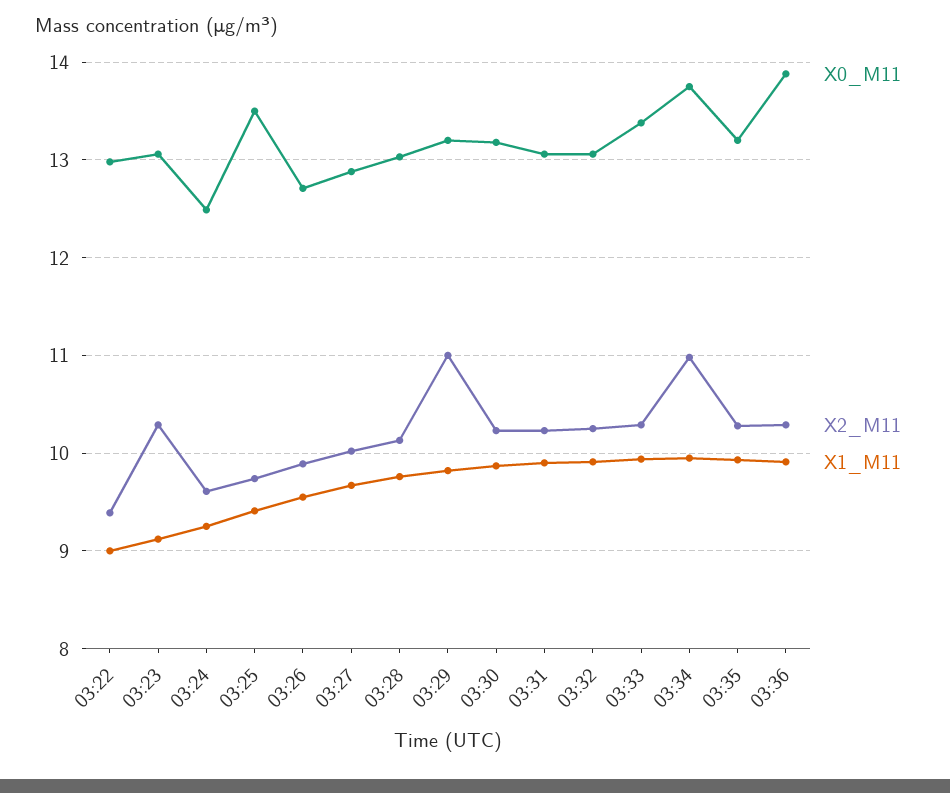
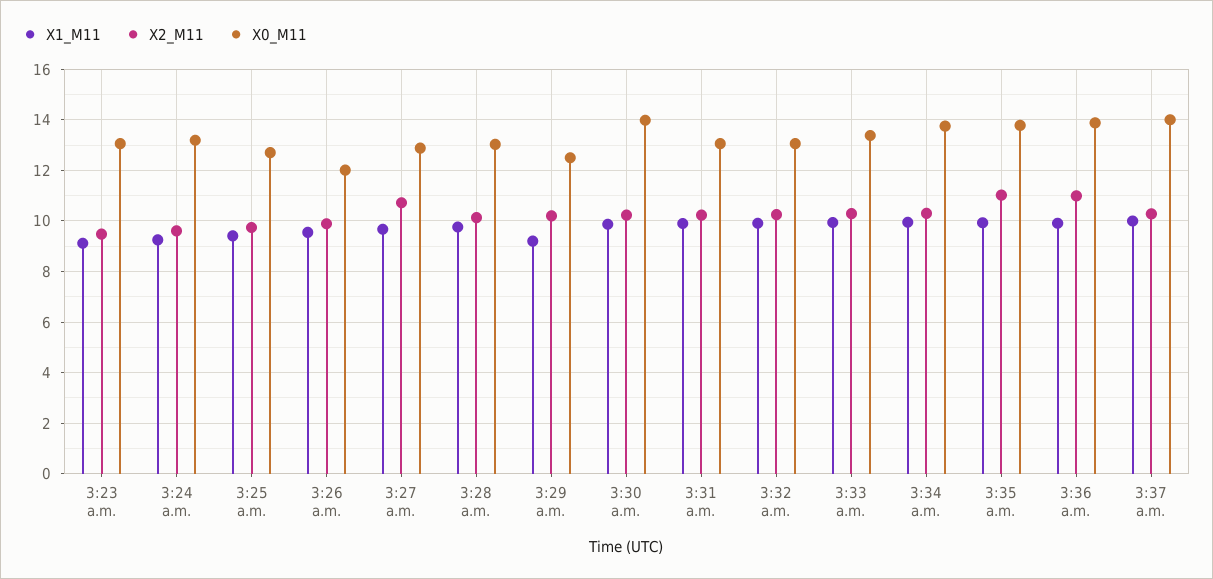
X0_M11, 03:22: 13 -> none
X2_M11, 03:22: 9.4 -> none
X1_M11, 03:22: 9 -> none
X2_M11, 03:23: 10.3 -> 9.5
X0_M11, 03:24: 12.5 -> 13.25
X0_M11, 03:25: 13.5 -> 12.75
X0_M11, 03:26: 12.7 -> 12
X2_M11, 03:27: 10 -> 10.75
X0_M11, 03:29: 13.2 -> 12.5
X2_M11, 03:29: 11 -> 10.25
X1_M11, 03:29: 9.8 -> 9.25
X0_M11, 03:30: 13.2 -> 14
X2_M11, 03:34: 11 -> 10.25
X0_M11, 03:35: 13.2 -> 13.75
X2_M11, 03:35: 10.3 -> 11
X2_M11, 03:36: 10.3 -> 11
X1_M11, 3:37 a.m.: none -> 10
X2_M11, 3:37 a.m.: none -> 10.25
X0_M11, 3:37 a.m.: none -> 14

